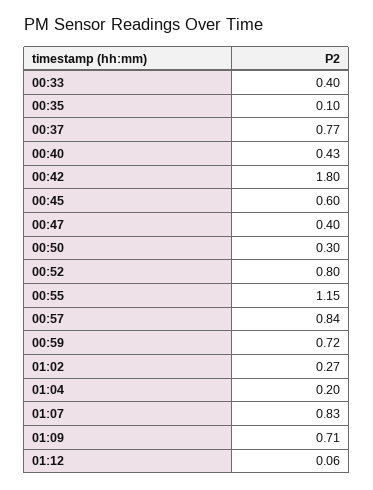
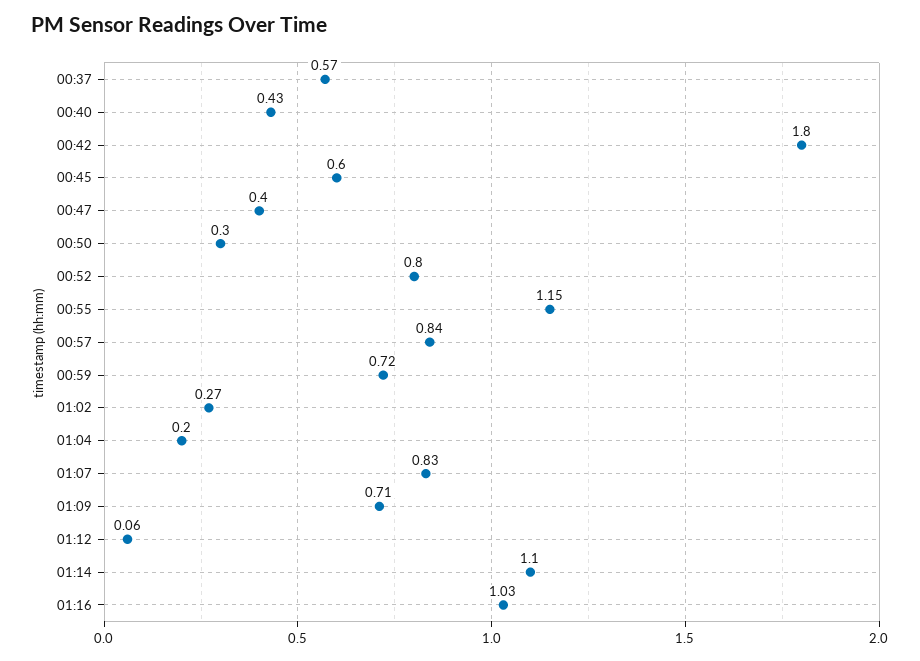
00:33: 0.4 -> none
00:35: 0.1 -> none
00:37: 0.77 -> 0.57
01:14: none -> 1.1
01:16: none -> 1.03

